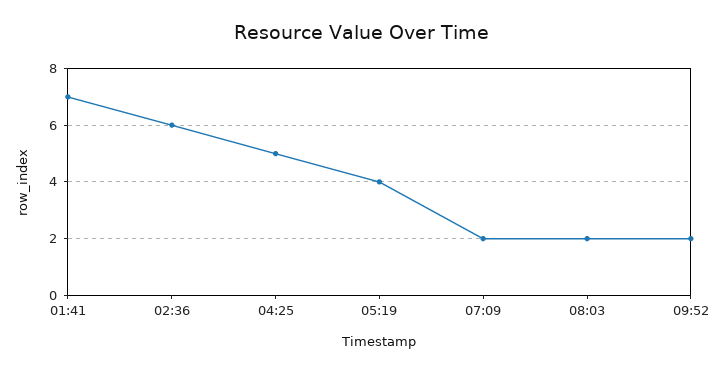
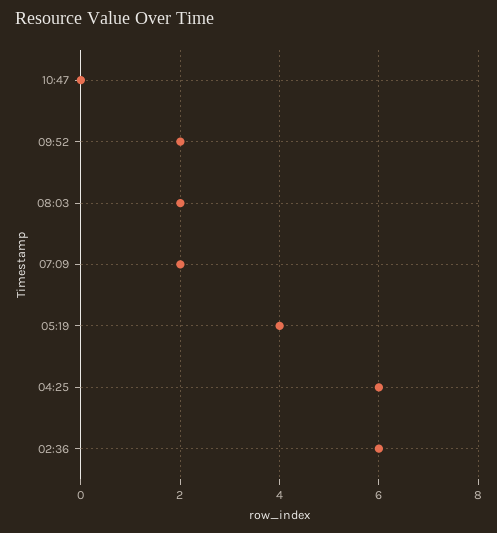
01:41: 7 -> none
04:25: 5 -> 6
10:47: none -> 0

